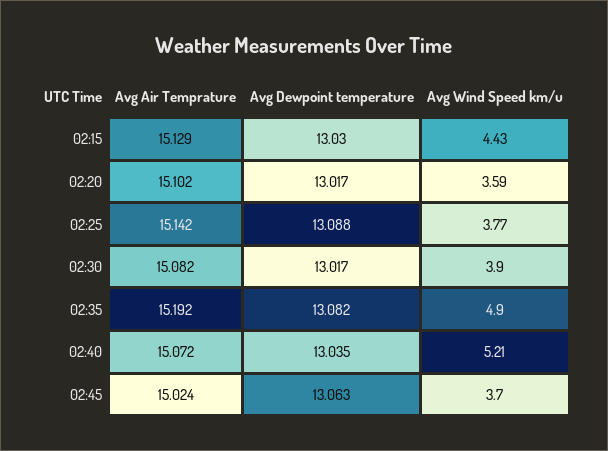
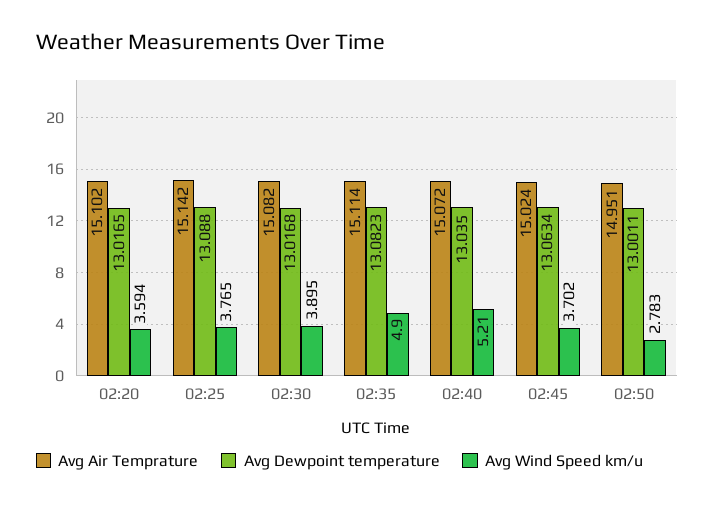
Avg Air Temprature, 02:15: 15.129 -> none
Avg Dewpoint temperature, 02:15: 13.03 -> none
Avg Wind Speed km/u, 02:15: 4.43 -> none
Avg Air Temprature, 02:35: 15.192 -> 15.114
Avg Air Temprature, 02:50: none -> 14.951
Avg Dewpoint temperature, 02:50: none -> 13.0011
Avg Wind Speed km/u, 02:50: none -> 2.783

